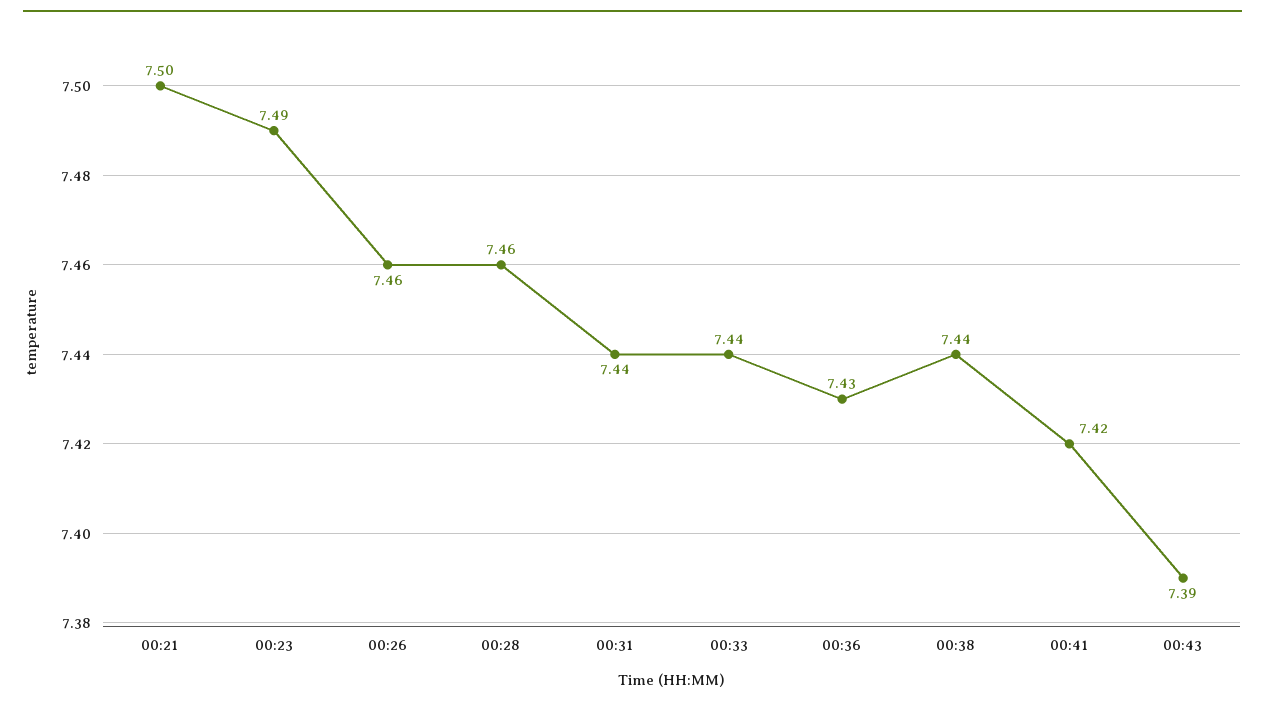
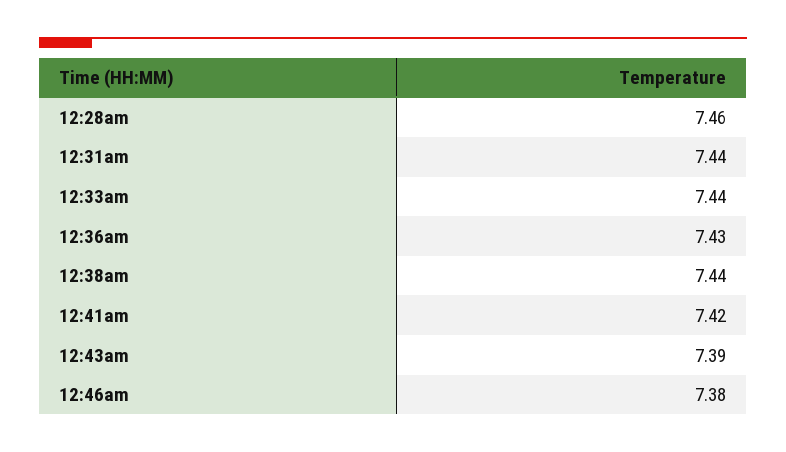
00:21: 7.5 -> none
00:23: 7.49 -> none
00:26: 7.46 -> none
12:46am: none -> 7.38

